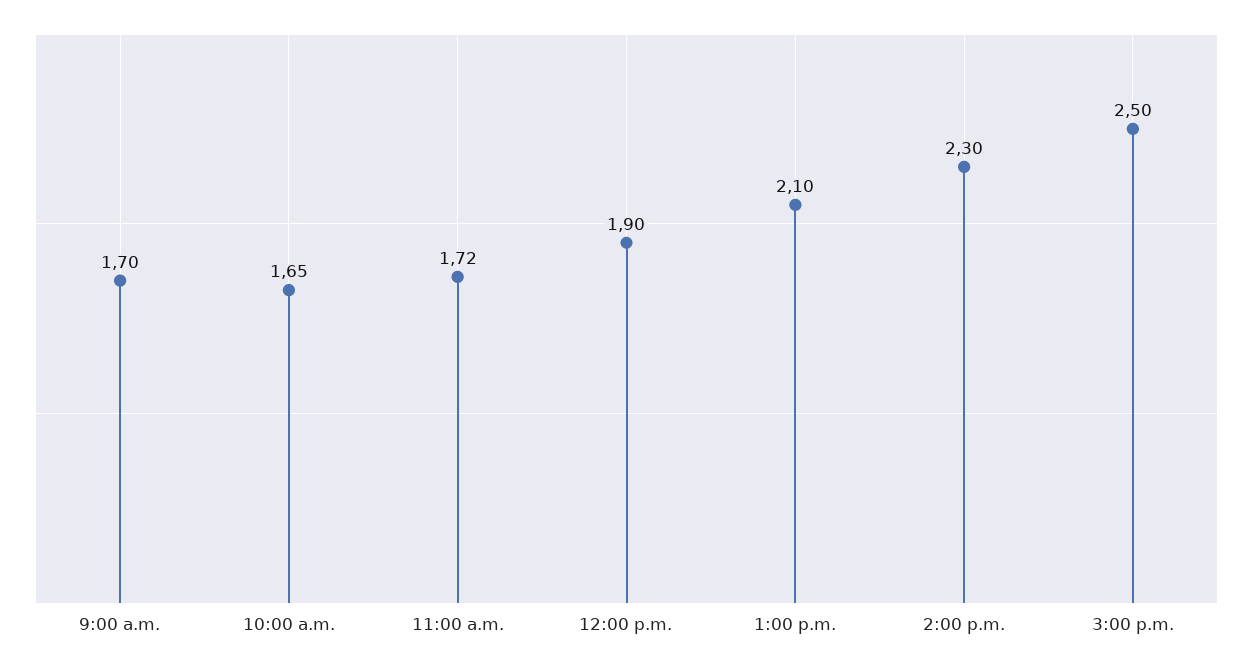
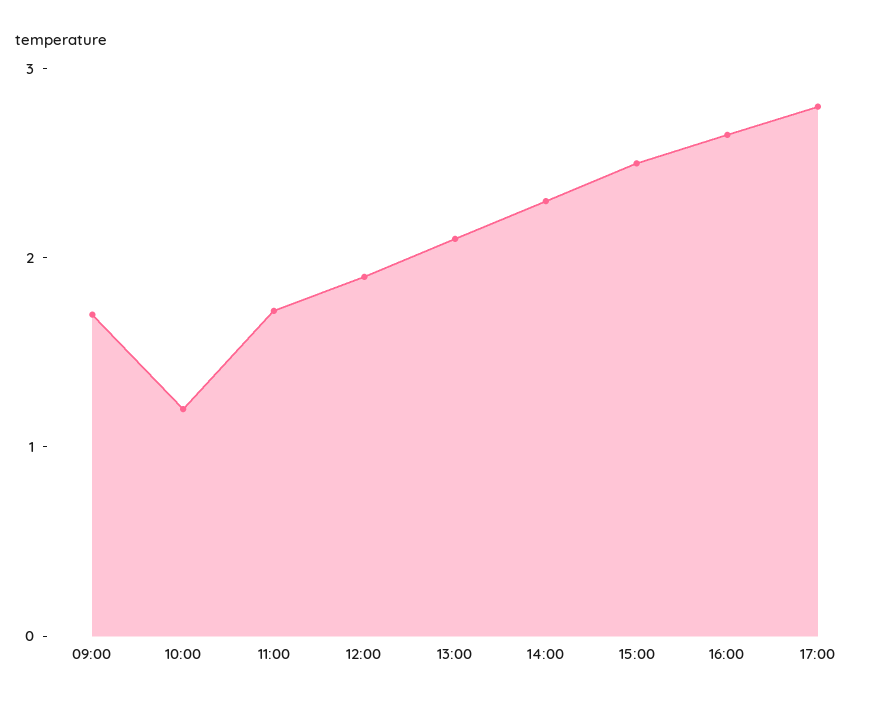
10:00 a.m.: 1.65 -> 1.2
16:00: none -> 2.6
17:00: none -> 2.8

